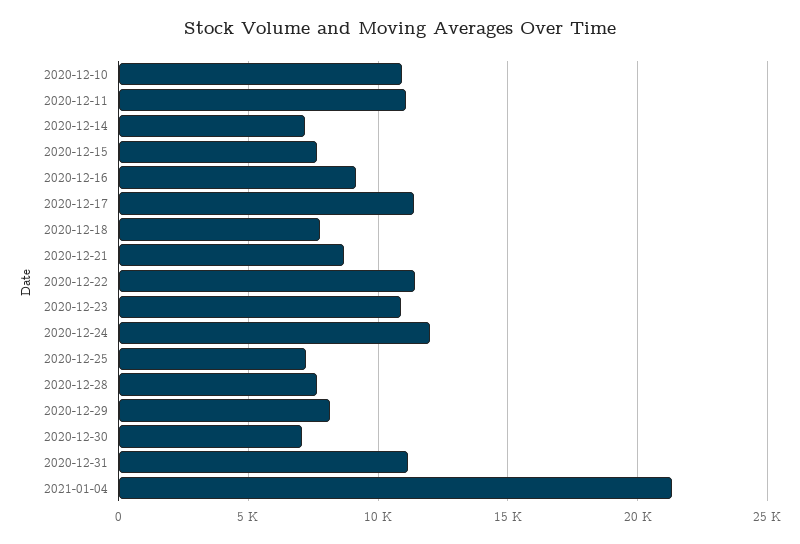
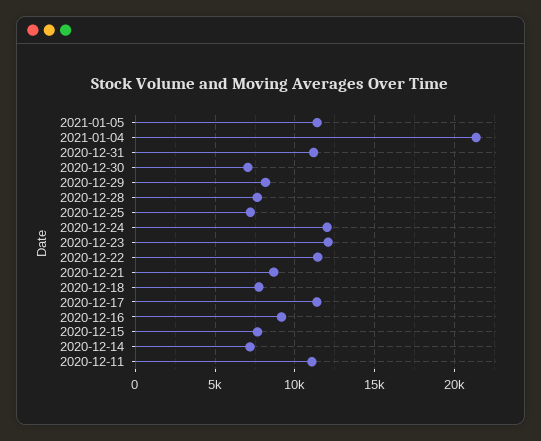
2020-12-10: 11000 -> none
2020-12-23: 11000 -> 12000
2021-01-05: none -> 11500

